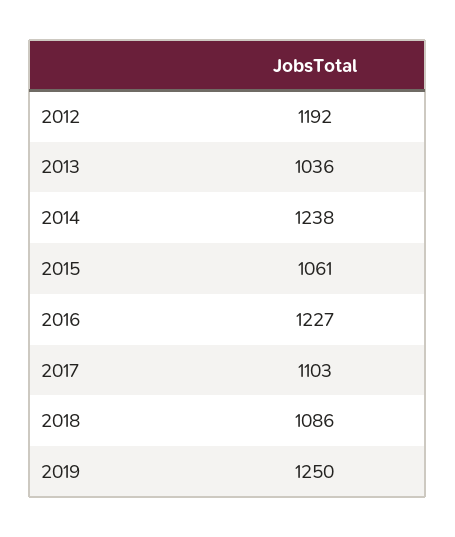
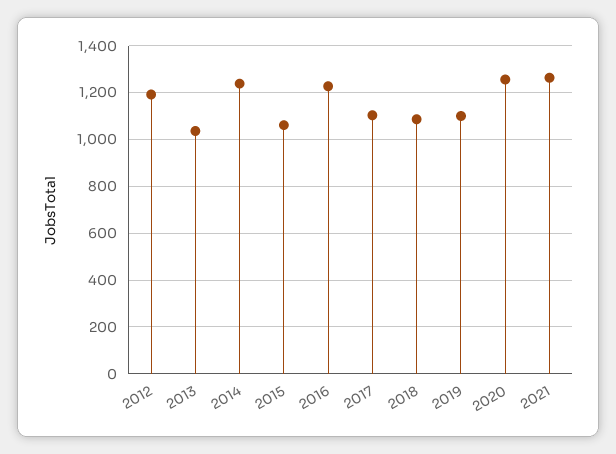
2019: 1250 -> 1100
2020: none -> 1250
2021: none -> 1250

